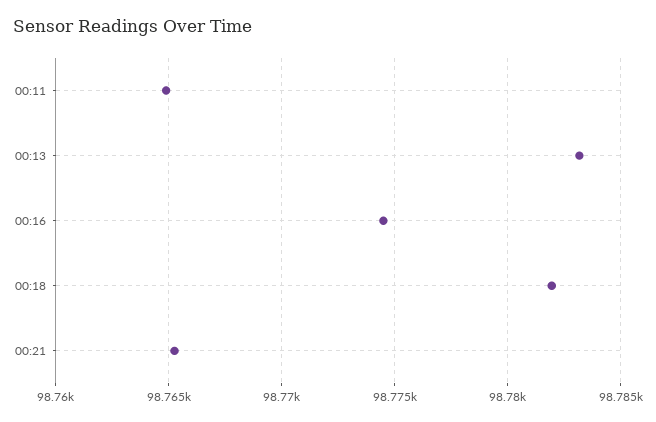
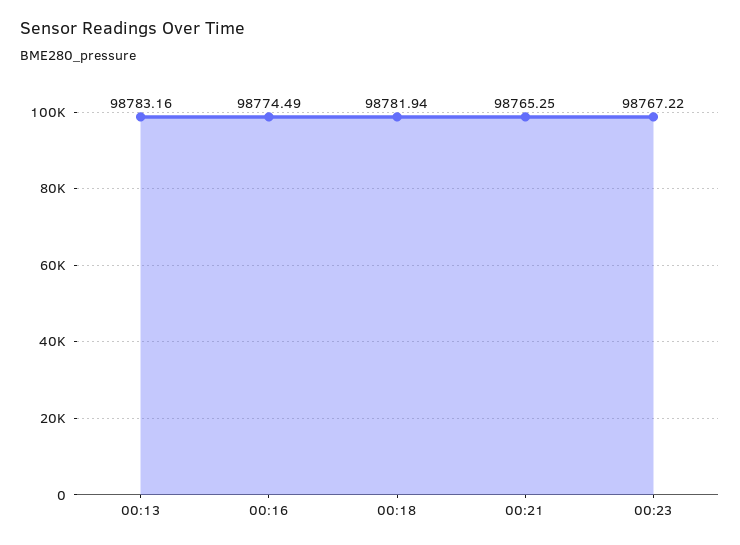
00:11: 98765 -> none
00:23: none -> 98767.22

